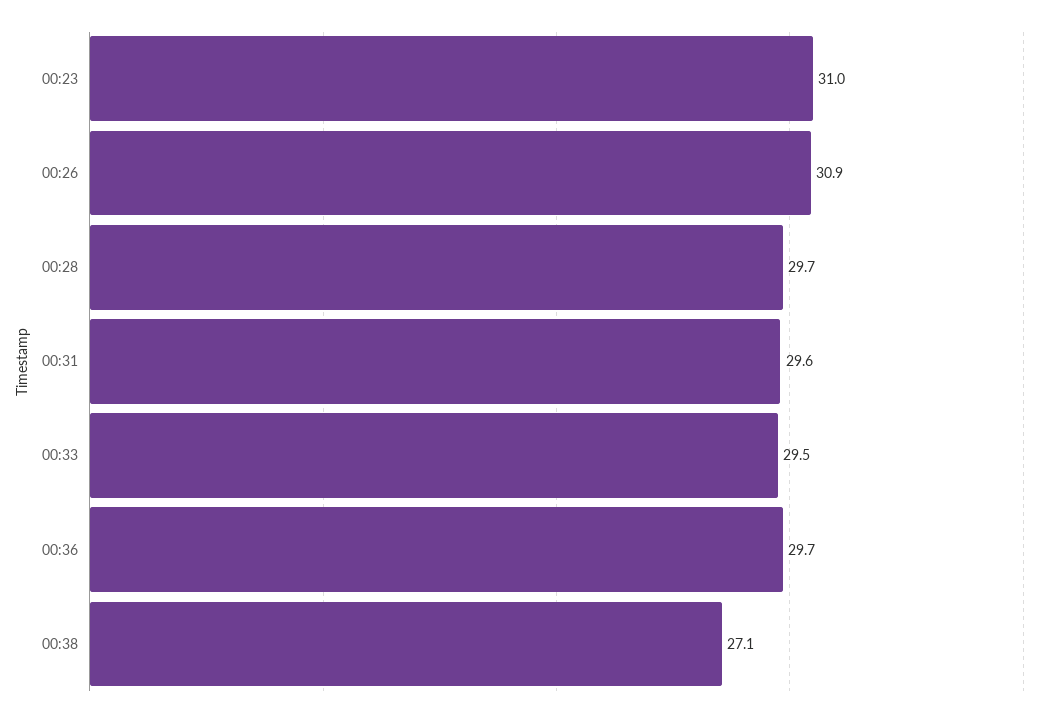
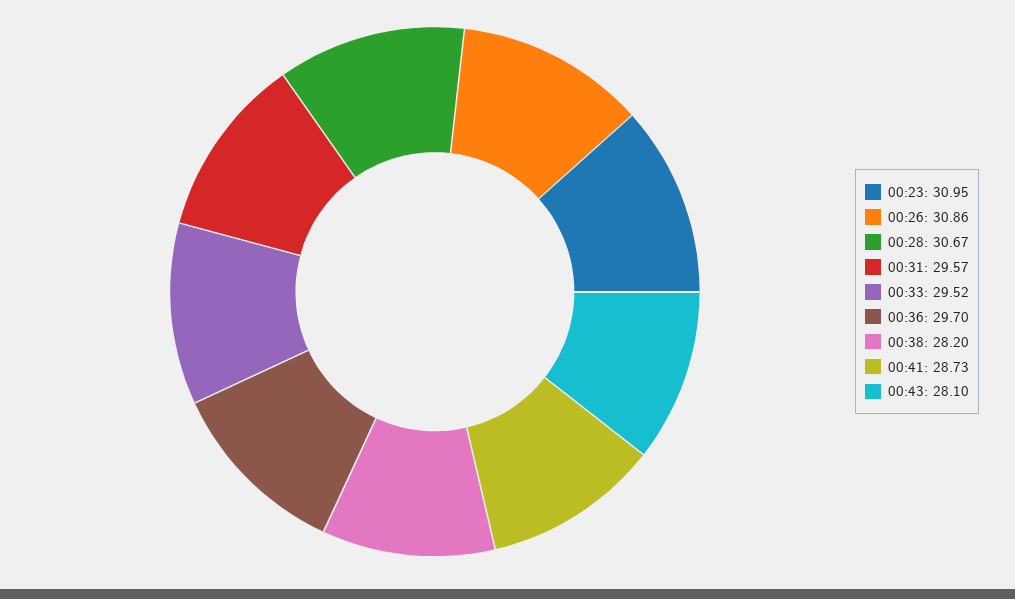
00:28: 29.7 -> 30.67
00:38: 27.1 -> 28.2
00:41: none -> 28.73
00:43: none -> 28.1

